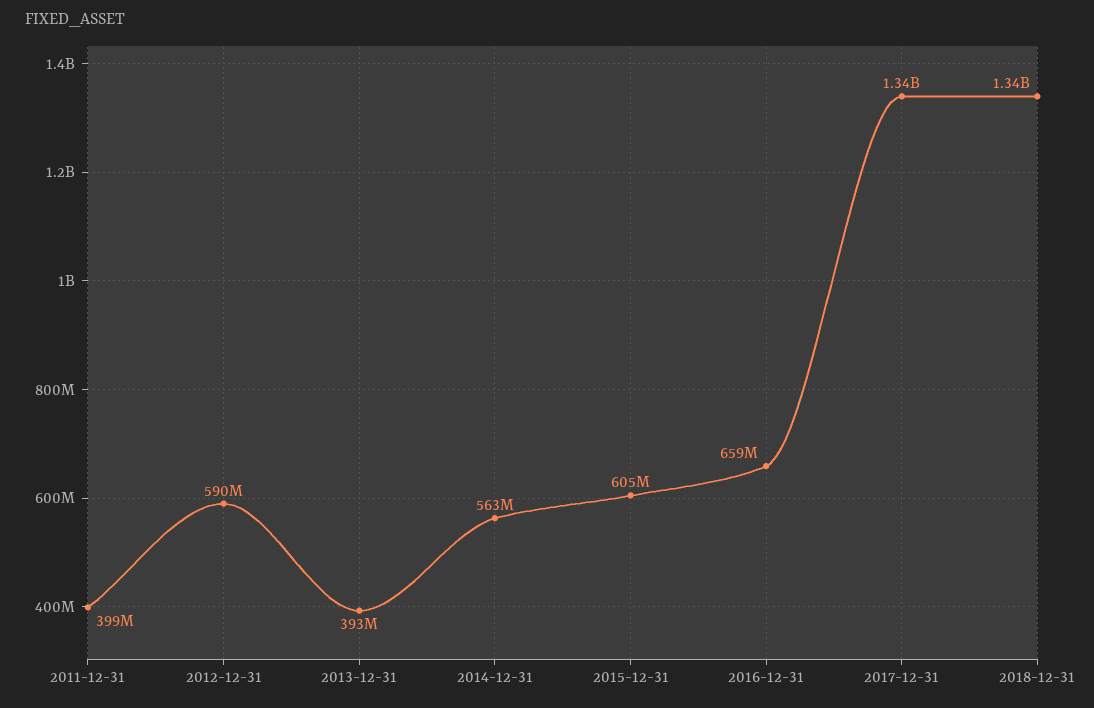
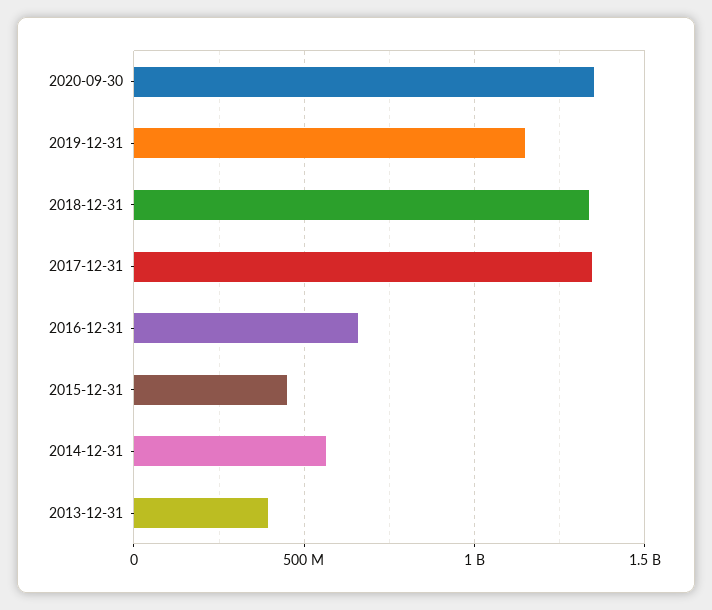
2011-12-31: 399000000 -> none
2012-12-31: 590000000 -> none
2015-12-31: 605000000 -> 450000000
2020-09-30: none -> 1350000000
2019-12-31: none -> 1150000000

